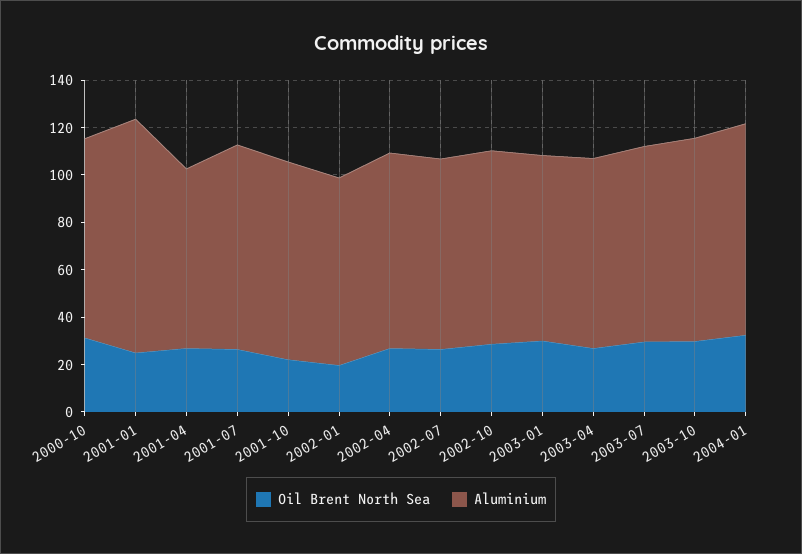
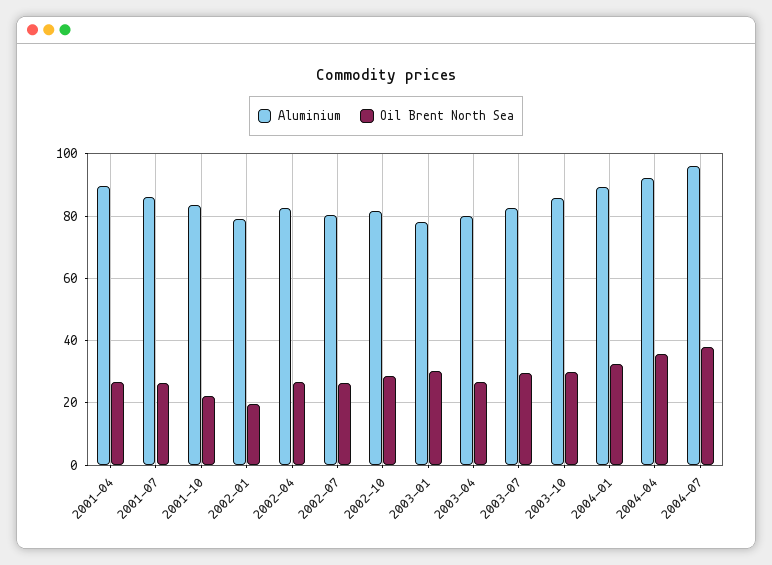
Oil Brent North Sea, 2000-10: 30 -> none
Aluminium, 2000-10: 85 -> none
Oil Brent North Sea, 2001-01: 25 -> none
Aluminium, 2001-01: 100 -> none
Aluminium, 2001-04: 75 -> 90
Aluminium, 2004-04: none -> 92
Oil Brent North Sea, 2004-04: none -> 36
Aluminium, 2004-07: none -> 96
Oil Brent North Sea, 2004-07: none -> 38

